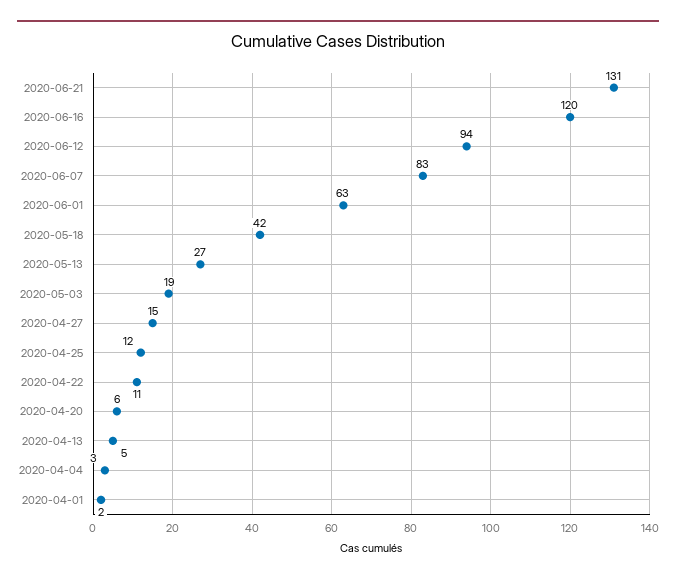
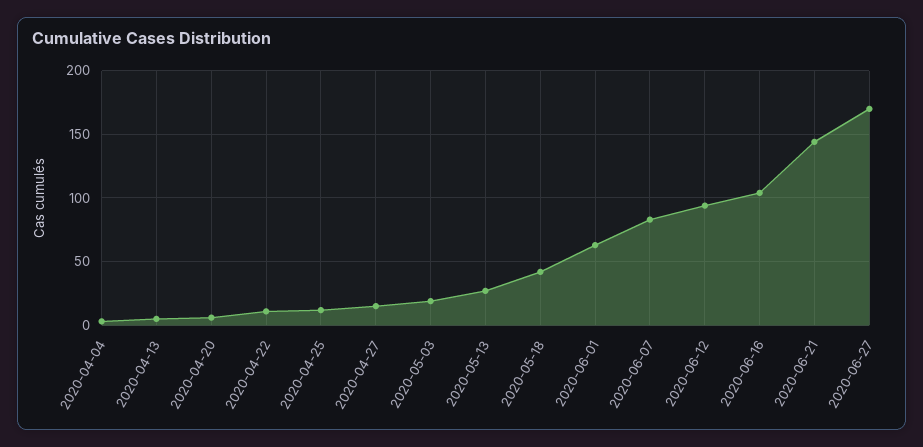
2020-06-21: 131 -> 145
2020-06-16: 120 -> 105
2020-04-01: 2 -> none
2020-06-27: none -> 170

